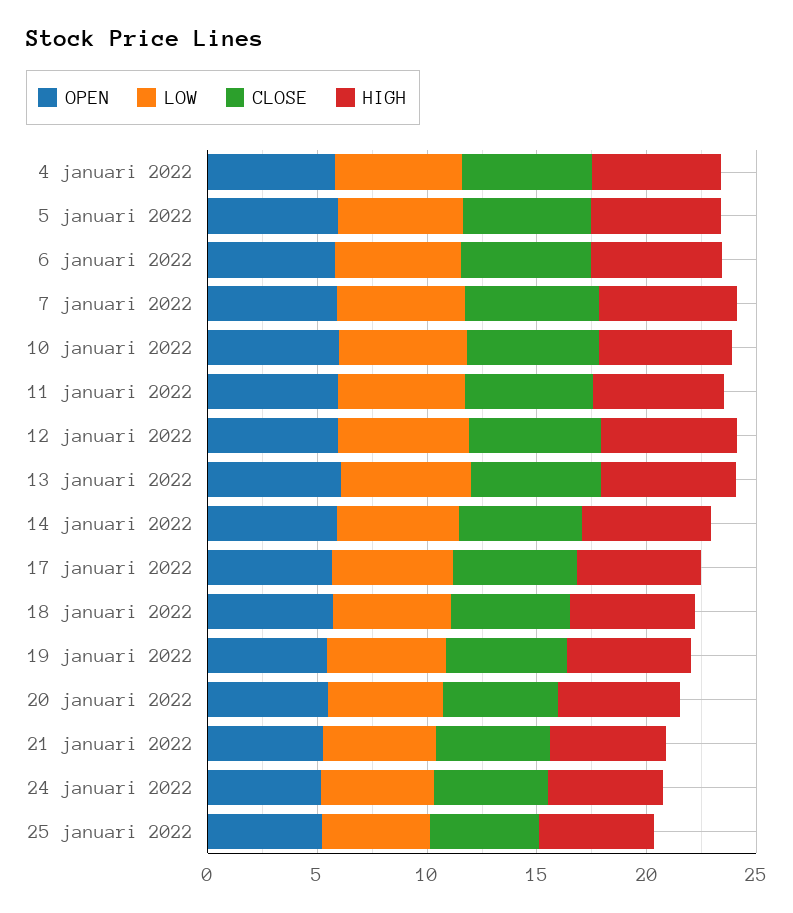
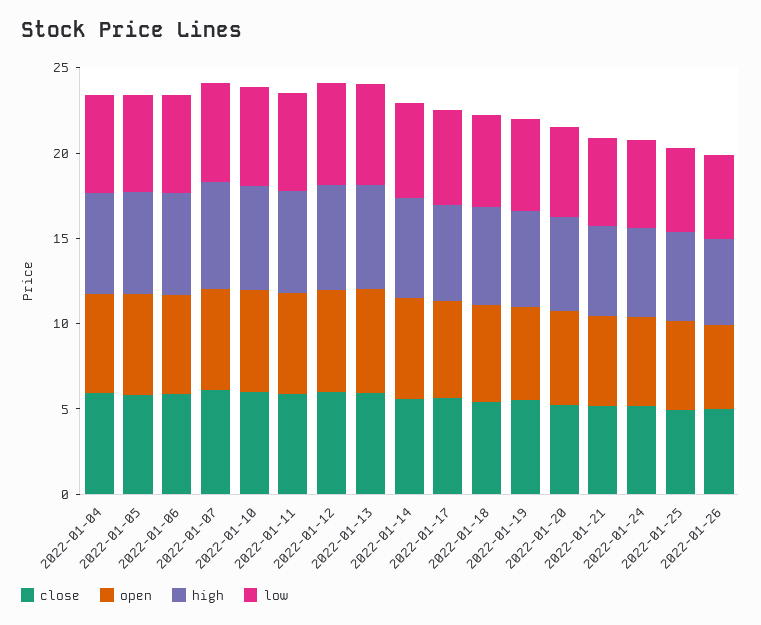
CLOSE, 2022-01-26: none -> 5
OPEN, 2022-01-26: none -> 5
HIGH, 2022-01-26: none -> 5
LOW, 2022-01-26: none -> 5

